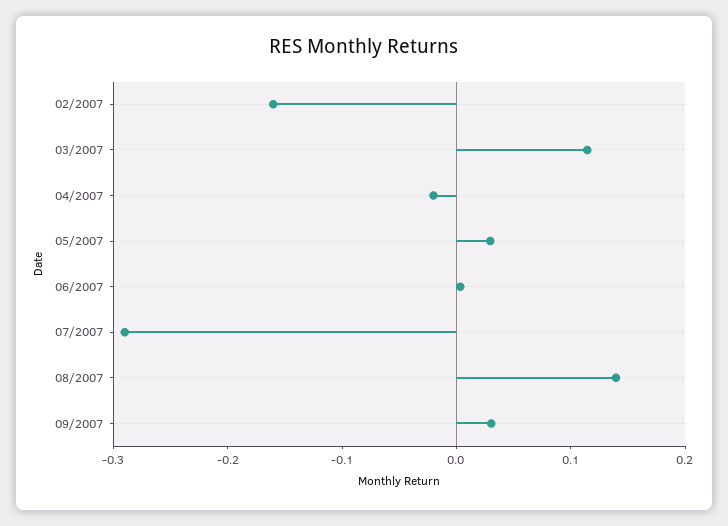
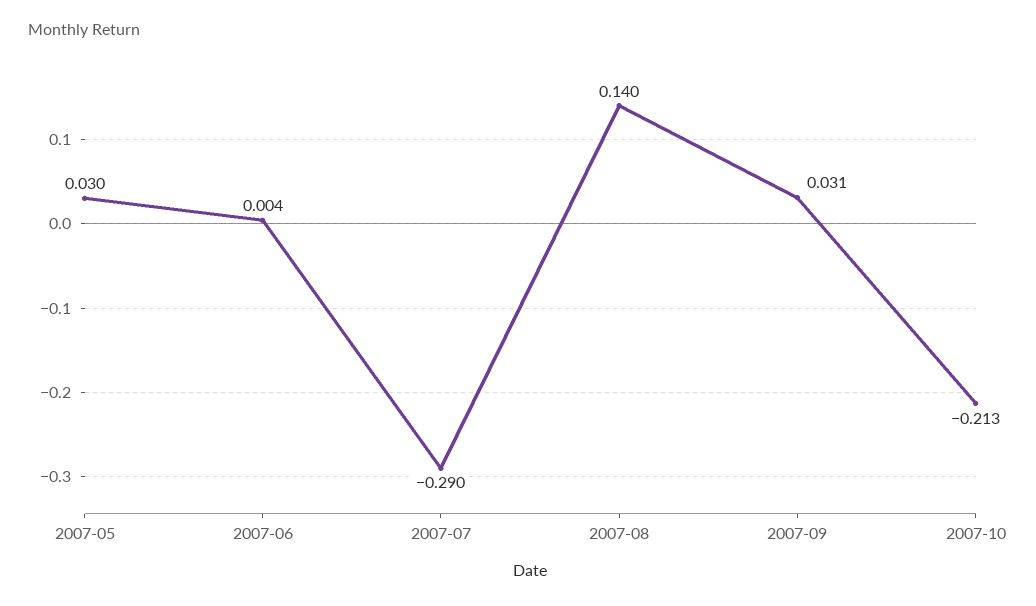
02/2007: -0.16 -> none
03/2007: 0.12 -> none
04/2007: -0.02 -> none
2007-10: none -> -0.213

